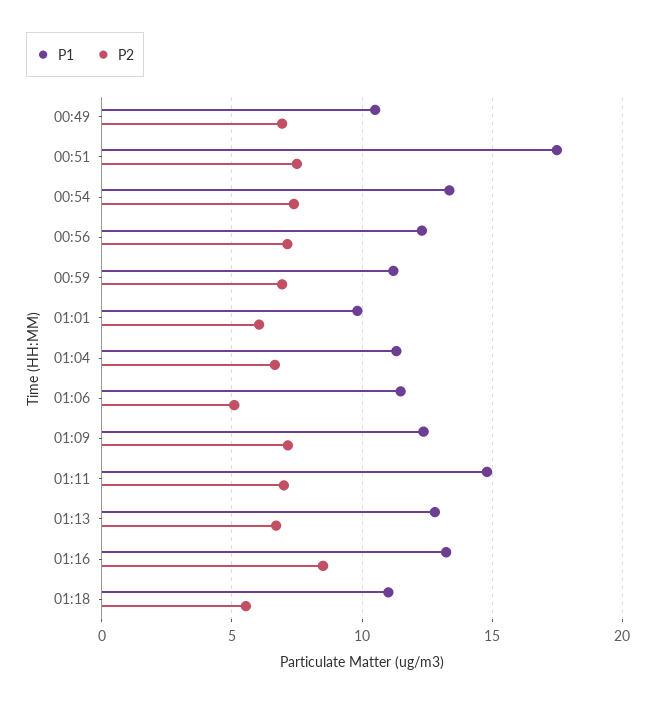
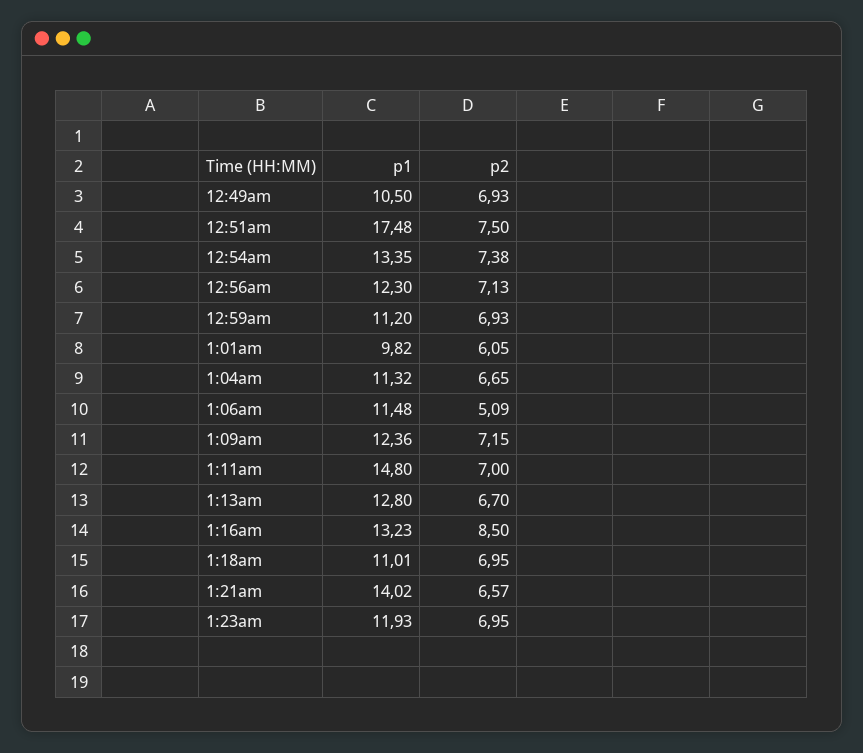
P2, 01:18: 5.5 -> 6.95
P1, 1:21am: none -> 14.02
P2, 1:21am: none -> 6.57
P1, 1:23am: none -> 11.93
P2, 1:23am: none -> 6.95

